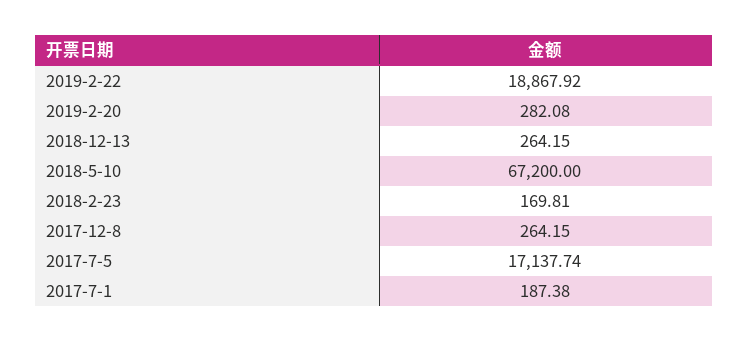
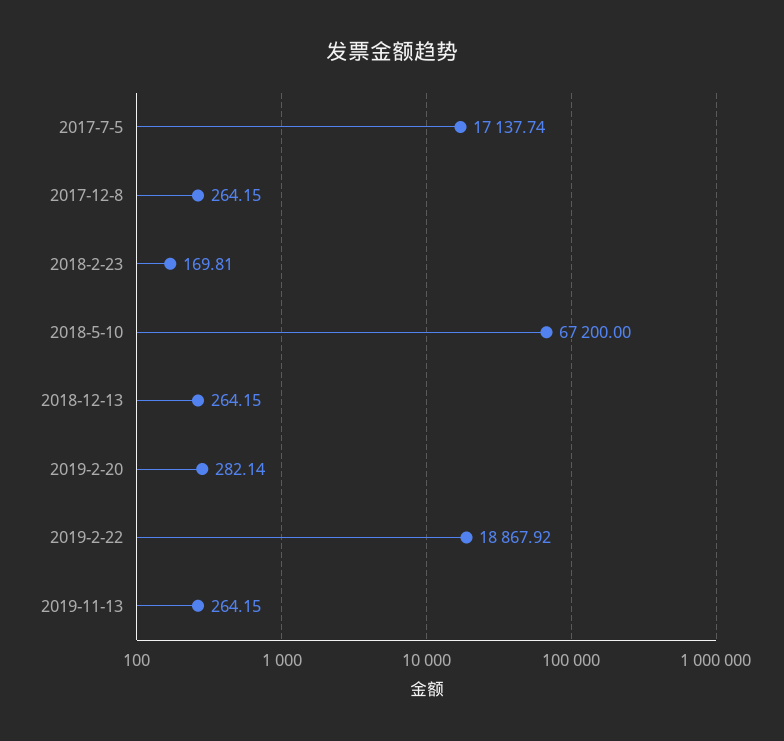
2019-2-20: 282.08 -> 282.14
2017-7-1: 187.38 -> none
2019-11-13: none -> 264.15

